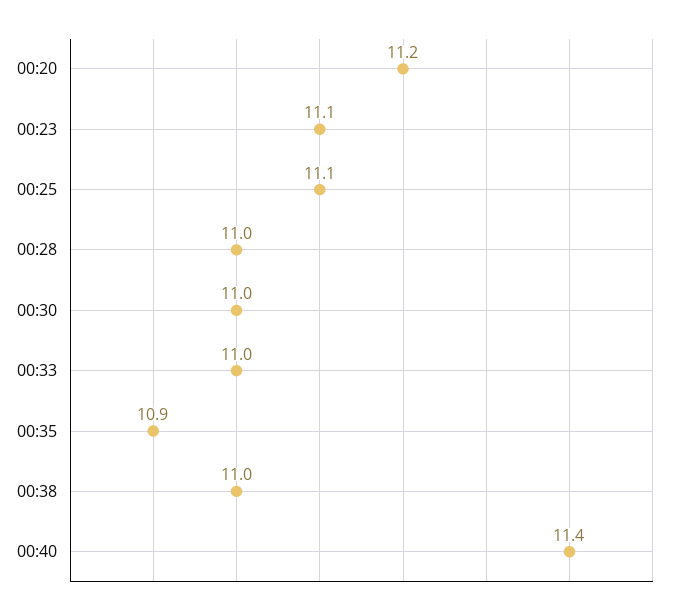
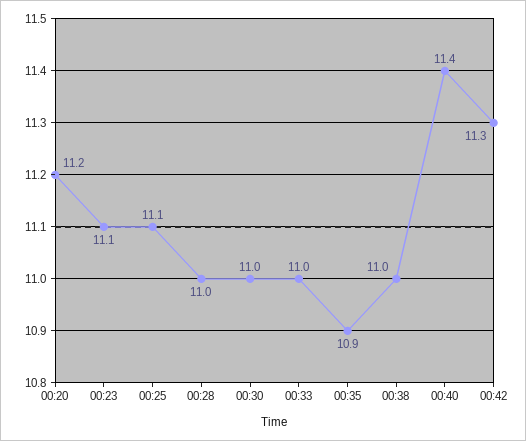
00:42: none -> 11.3

